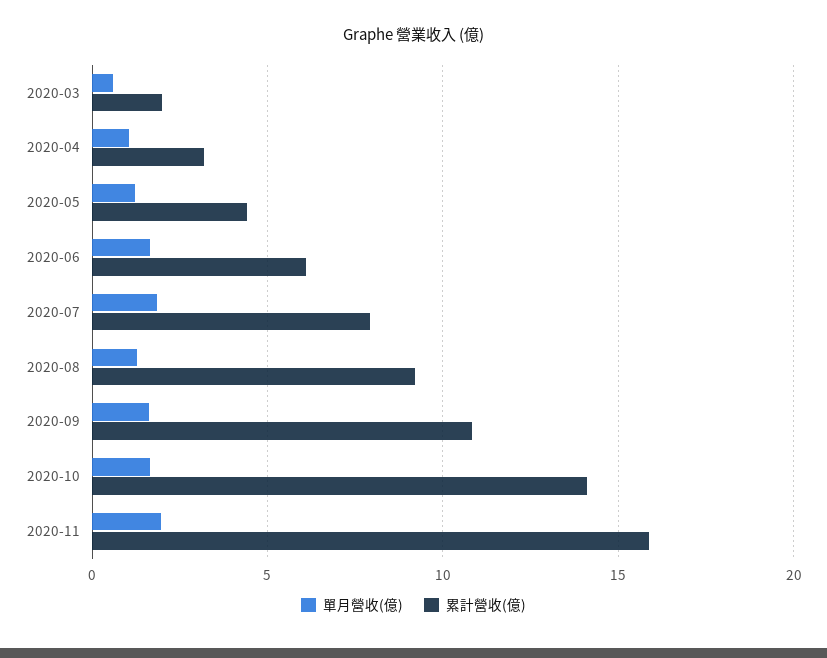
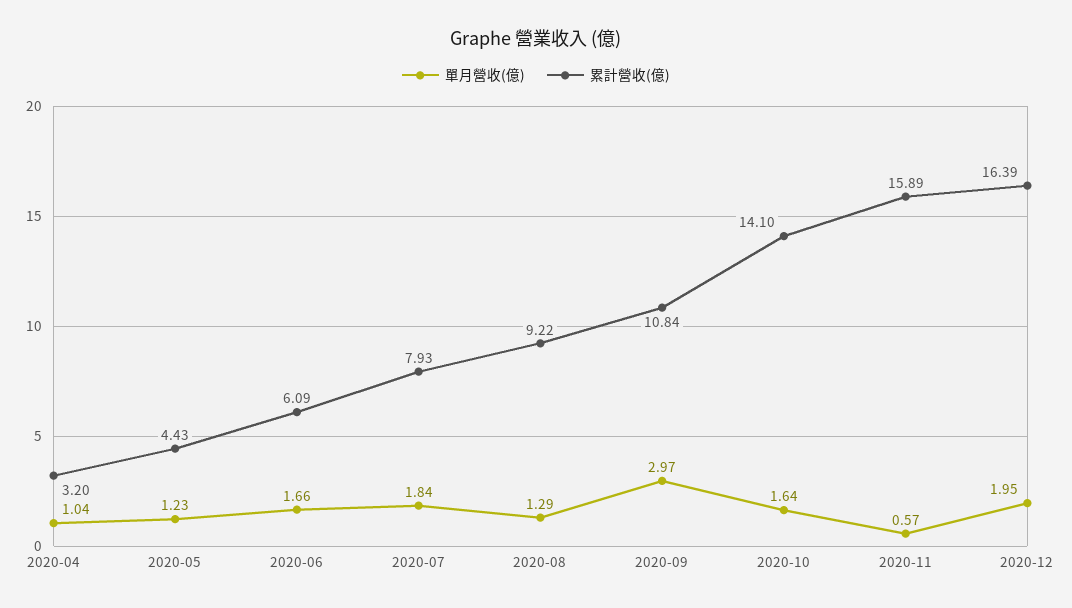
單月營收(億), 2020-03: 0.5 -> none
累計營收(億), 2020-03: 2 -> none
單月營收(億), 2020-09: 1.5 -> 2.97
單月營收(億), 2020-11: 2 -> 0.57
單月營收(億), 2020-12: none -> 1.95
累計營收(億), 2020-12: none -> 16.39

